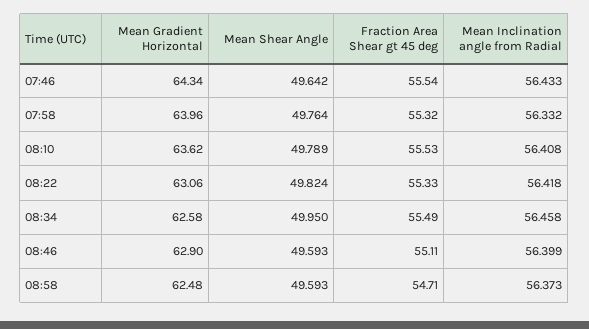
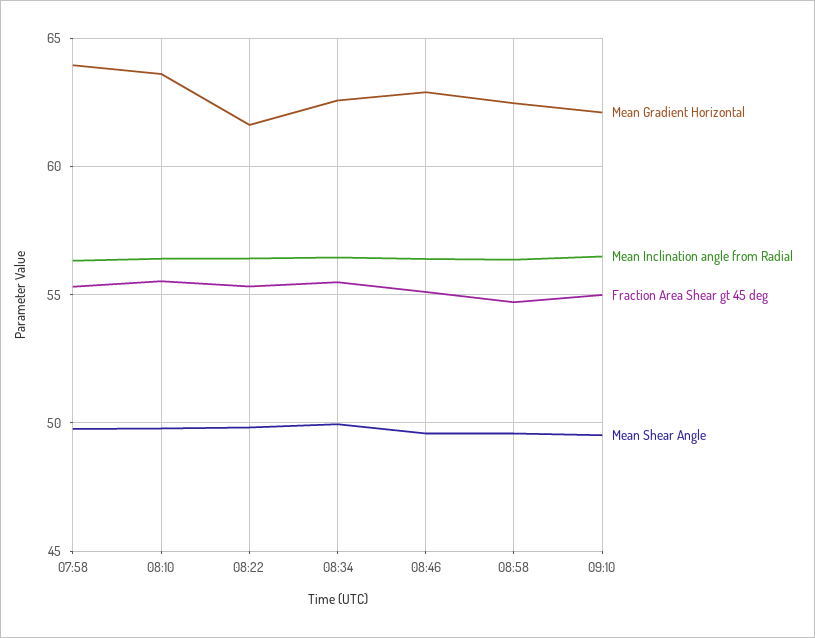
Mean Gradient Horizontal, 07:46: 64.34 -> none
Mean Shear Angle, 07:46: 49.642 -> none
Fraction Area Shear gt 45 deg, 07:46: 55.54 -> none
Mean Inclination angle from Radial, 07:46: 56.433 -> none
Mean Gradient Horizontal, 08:22: 63.06 -> 61.5
Mean Gradient Horizontal, 09:10: none -> 62
Mean Inclination angle from Radial, 09:10: none -> 56.5
Fraction Area Shear gt 45 deg, 09:10: none -> 55
Mean Shear Angle, 09:10: none -> 49.5

